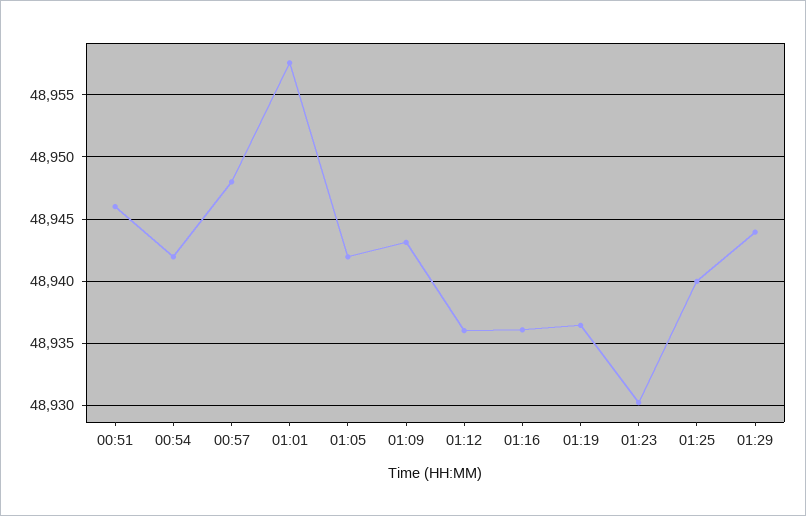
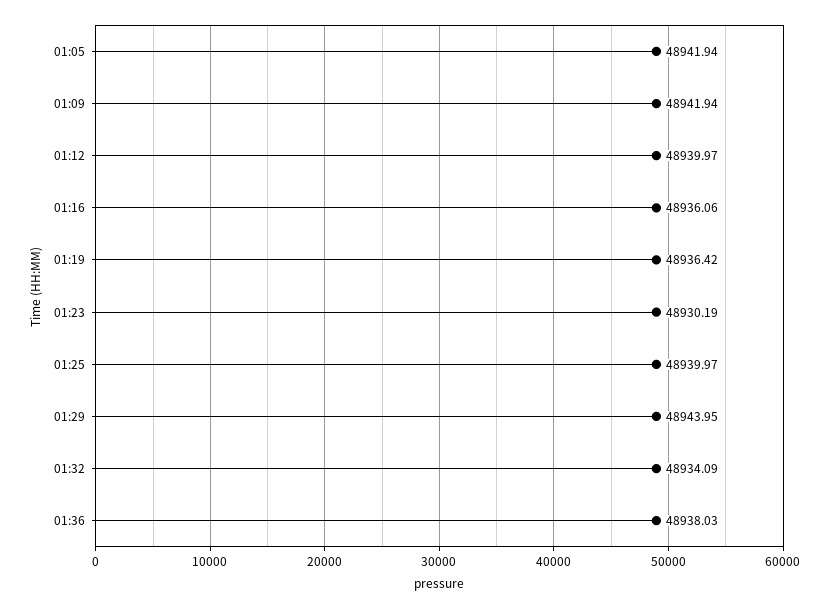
00:51: 48946 -> none
00:54: 48942 -> none
00:57: 48948 -> none
01:01: 48957.5 -> none
01:09: 48943 -> 48941.94
01:12: 48936 -> 48939.97
01:32: none -> 48934.09
01:36: none -> 48938.03

